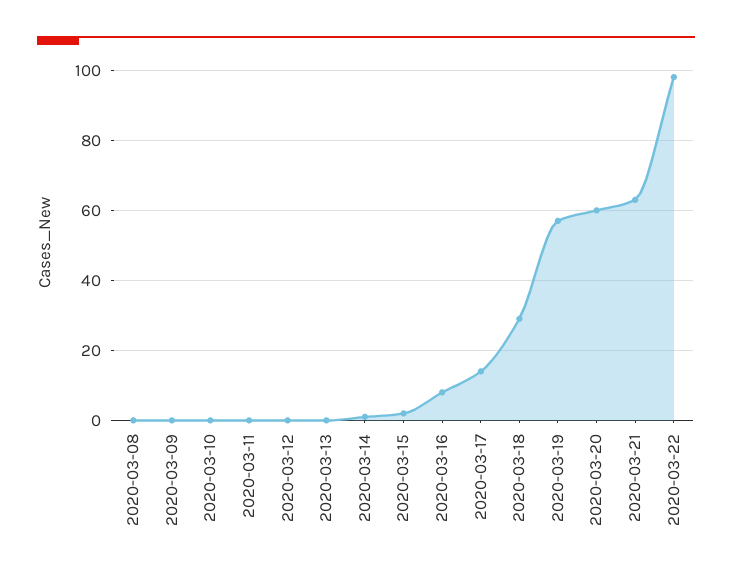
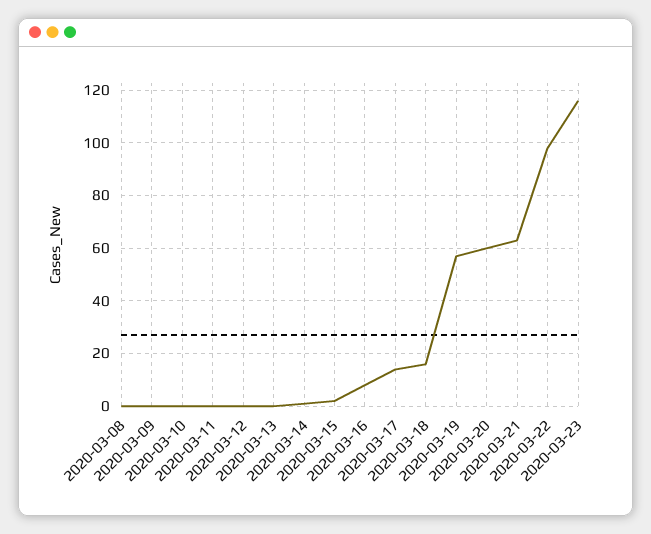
2020-03-18: 30 -> 15
2020-03-23: none -> 115

